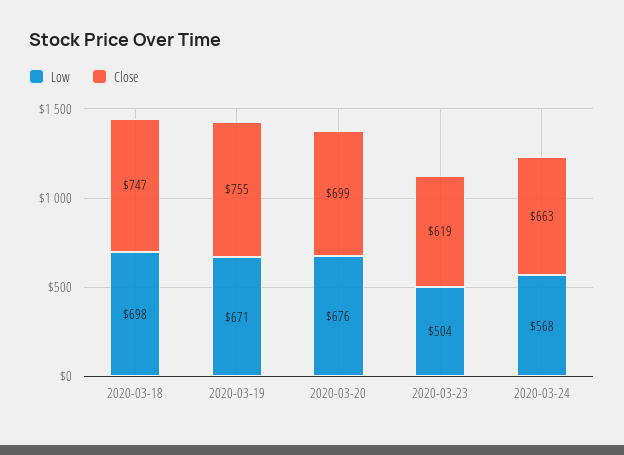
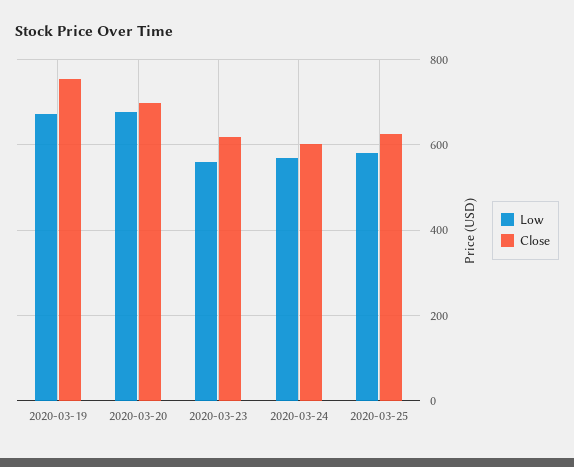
Low, 2020-03-18: 698 -> none
Close, 2020-03-18: 747 -> none
Low, 2020-03-23: 504 -> 560
Close, 2020-03-24: 663 -> 600
Low, 2020-03-25: none -> 580
Close, 2020-03-25: none -> 620

